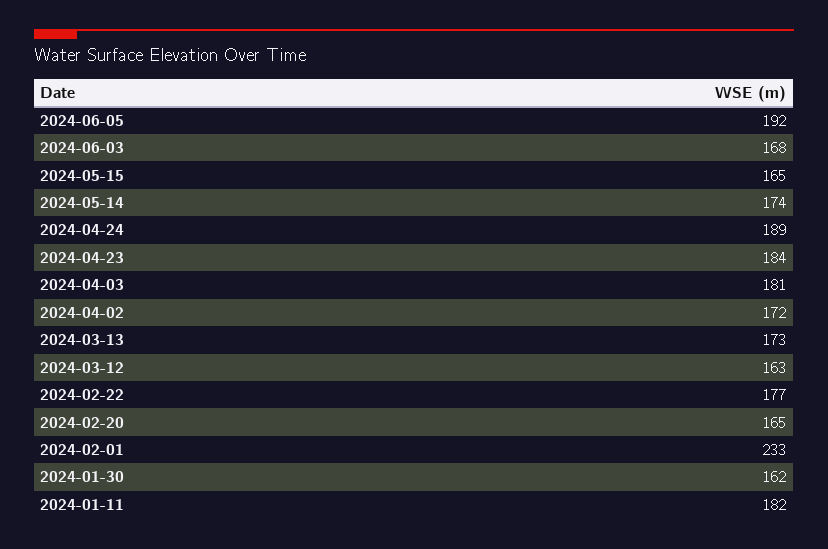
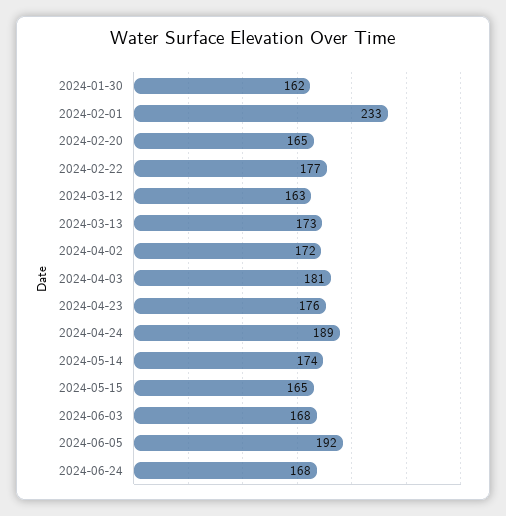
2024-04-23: 184 -> 176
2024-01-11: 182 -> none
2024-06-24: none -> 168

